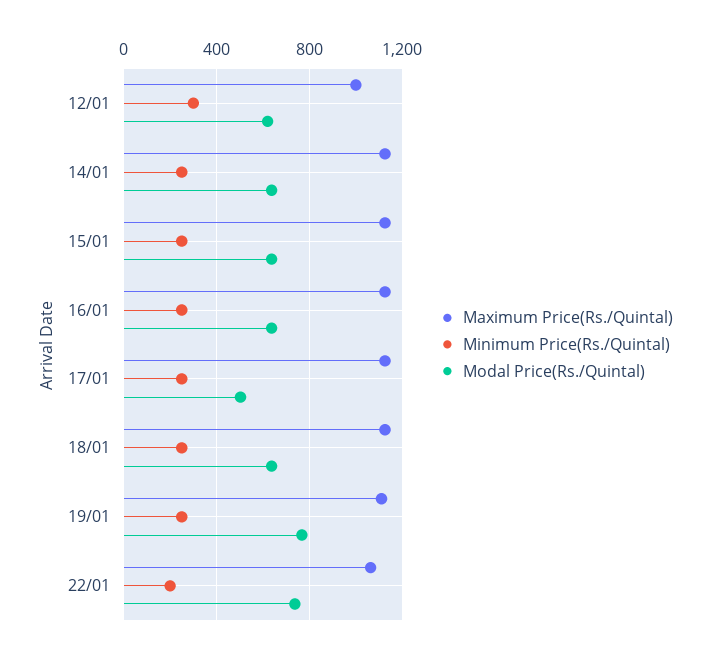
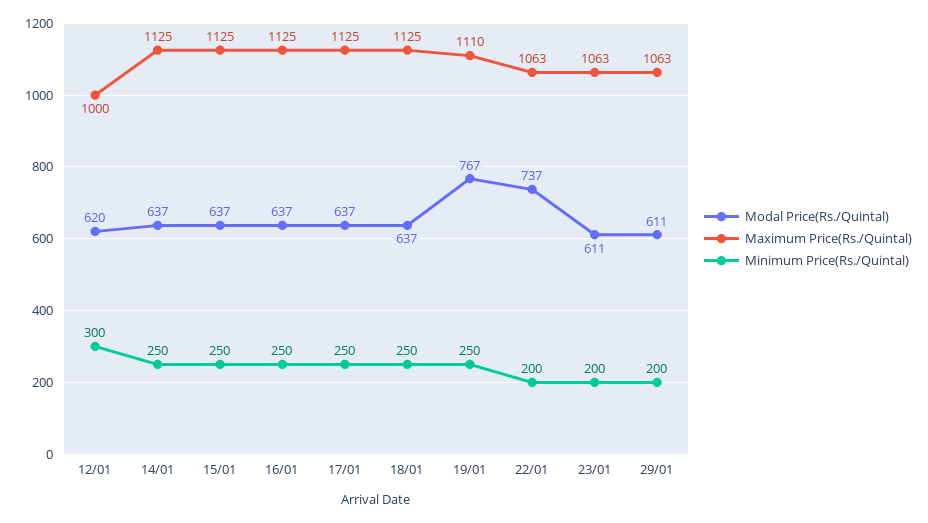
Modal Price(Rs./Quintal), 17/01: 500 -> 637
Modal Price(Rs./Quintal), 23/01: none -> 611
Maximum Price(Rs./Quintal), 23/01: none -> 1063
Minimum Price(Rs./Quintal), 23/01: none -> 200
Modal Price(Rs./Quintal), 29/01: none -> 611
Maximum Price(Rs./Quintal), 29/01: none -> 1063
Minimum Price(Rs./Quintal), 29/01: none -> 200

